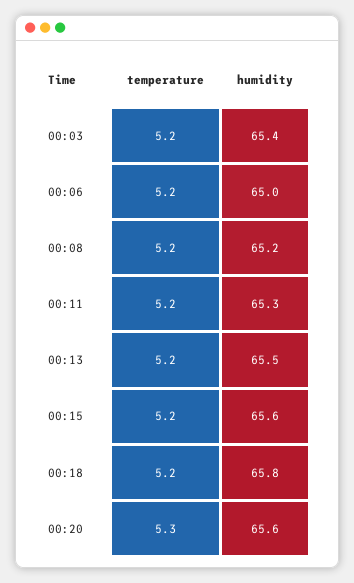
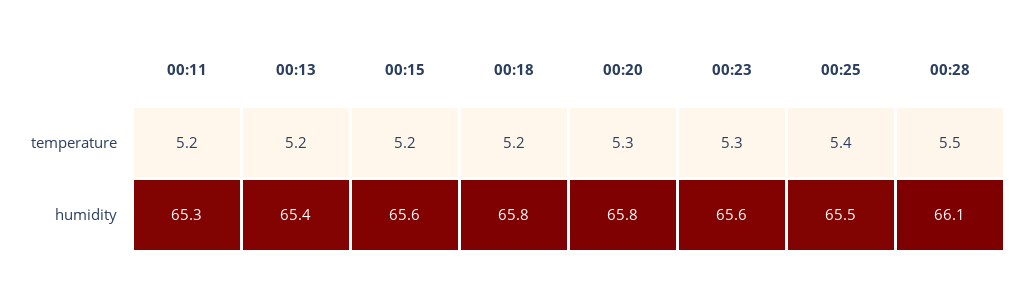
temperature, 00:03: 5.2 -> none
humidity, 00:03: 65.4 -> none
temperature, 00:06: 5.2 -> none
humidity, 00:06: 65 -> none
temperature, 00:08: 5.2 -> none
humidity, 00:08: 65.2 -> none
humidity, 00:13: 65.5 -> 65.4
humidity, 00:20: 65.6 -> 65.8
temperature, 00:23: none -> 5.3
temperature, 00:25: none -> 5.4
temperature, 00:28: none -> 5.5
humidity, 00:23: none -> 65.6
humidity, 00:25: none -> 65.5
humidity, 00:28: none -> 66.1

